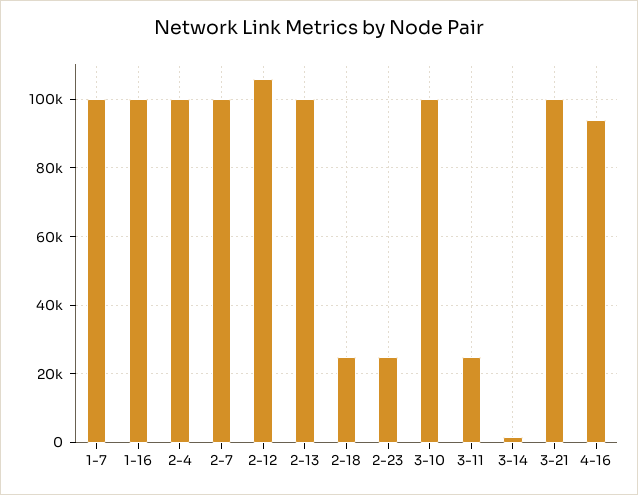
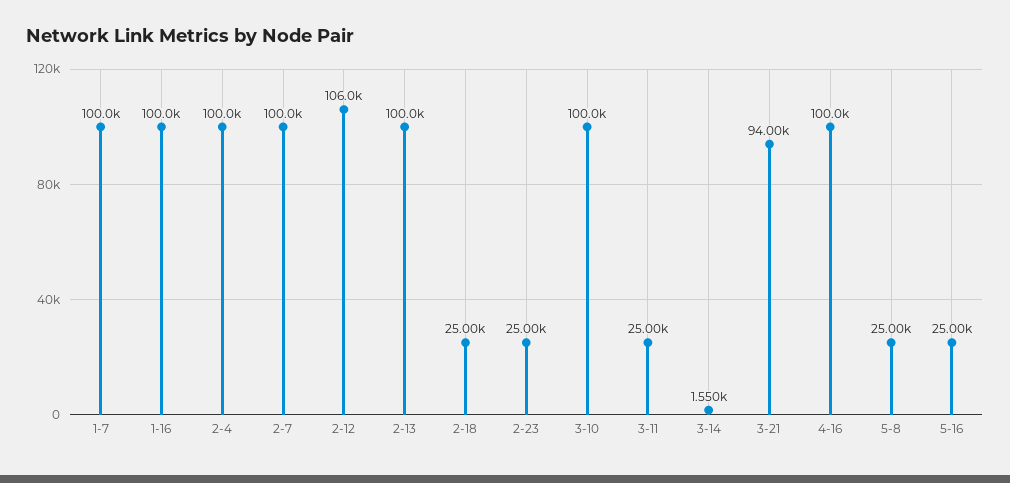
3-21: 100000 -> 94000
4-16: 94000 -> 100000
5-8: none -> 25000
5-16: none -> 25000

